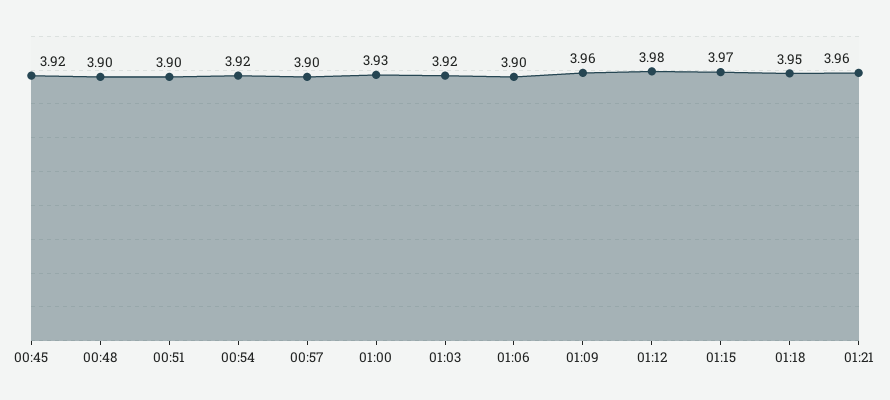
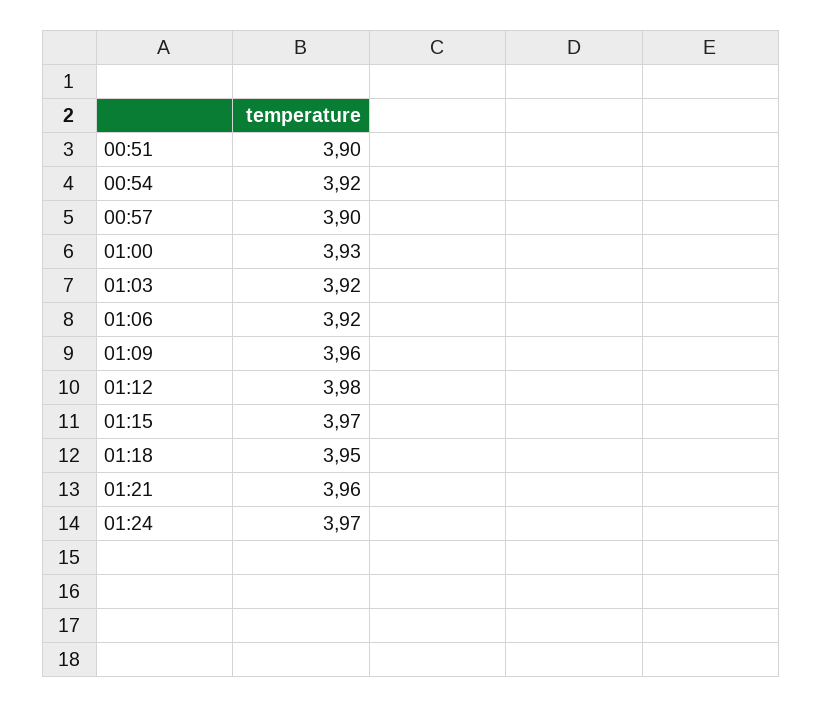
00:45: 3.92 -> none
00:48: 3.9 -> none
01:06: 3.9 -> 3.92
01:24: none -> 3.97

